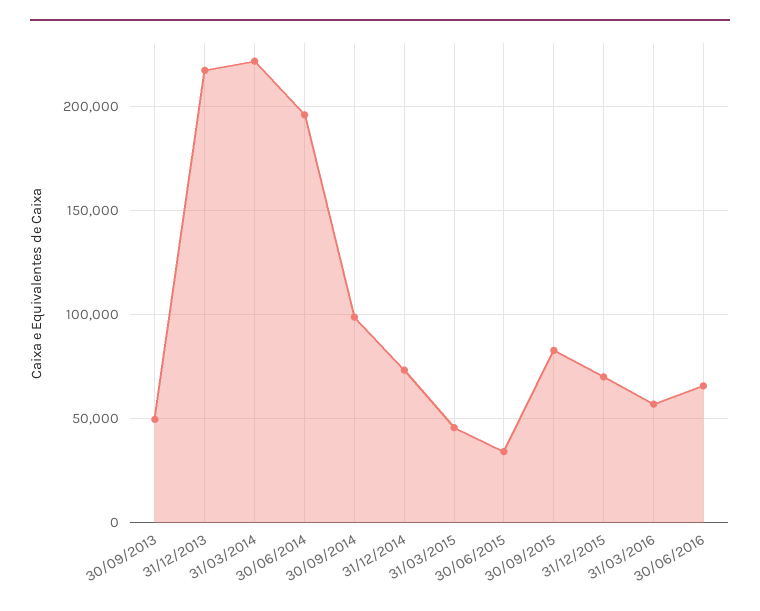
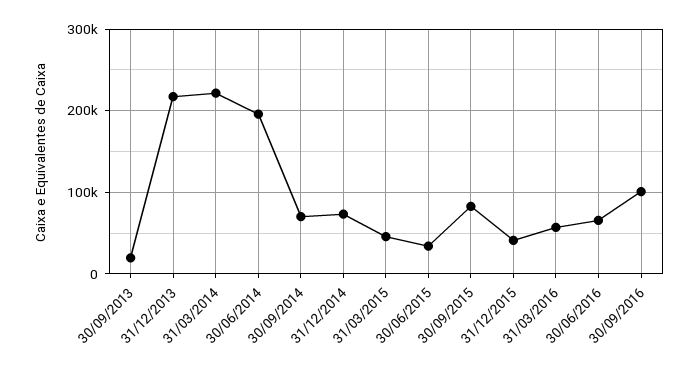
30/09/2013: 50000 -> 20000
30/09/2014: 100000 -> 70000
31/12/2015: 70000 -> 40000
30/09/2016: none -> 100000

